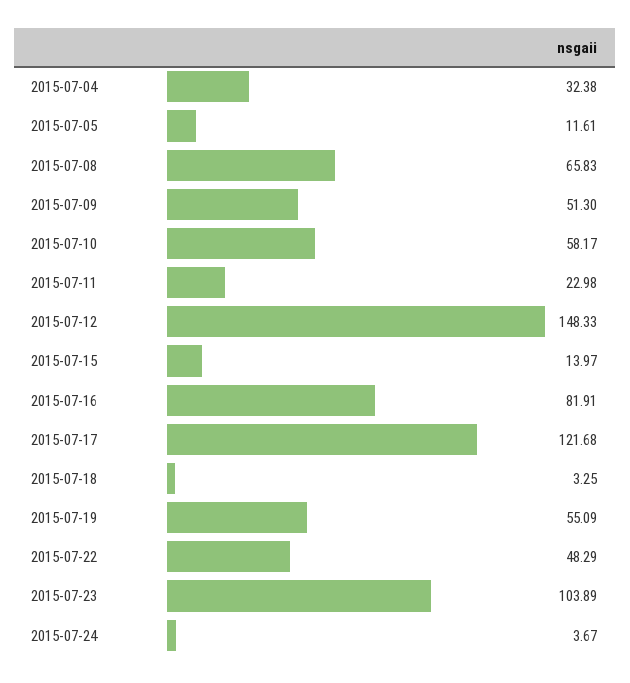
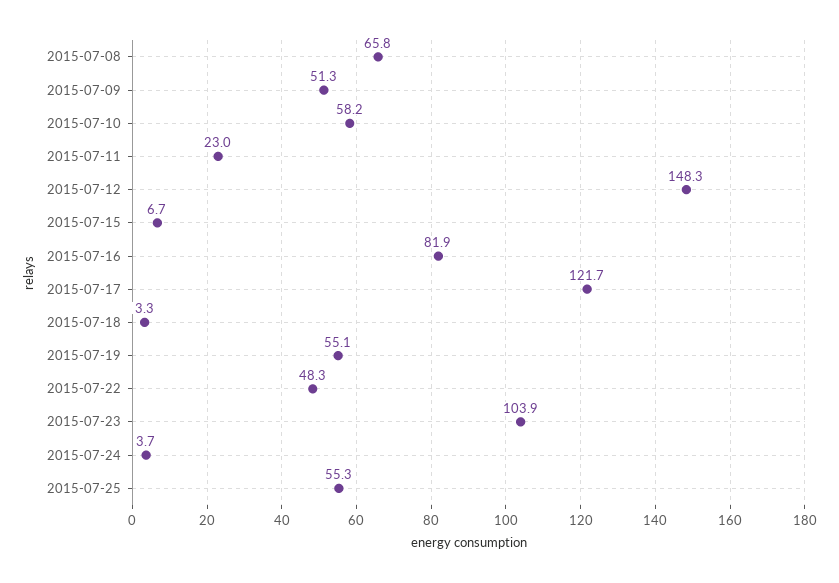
2015-07-04: 32.38 -> none
2015-07-05: 11.61 -> none
2015-07-15: 13.97 -> 6.7
2015-07-25: none -> 55.3

